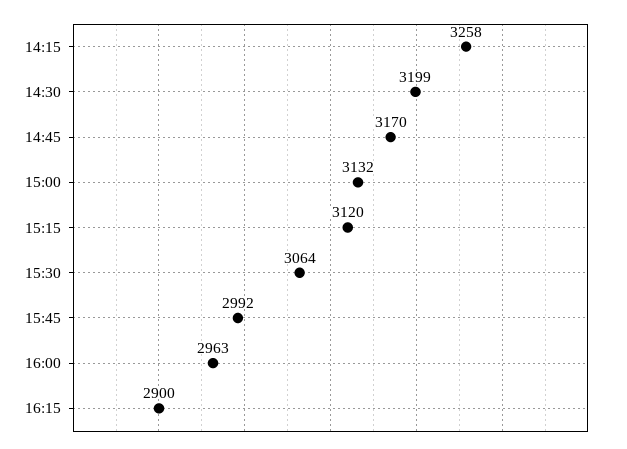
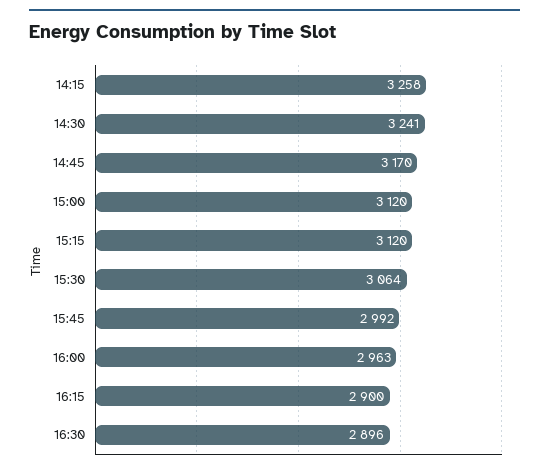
14:30: 3199 -> 3241
15:00: 3132 -> 3120
16:30: none -> 2896

